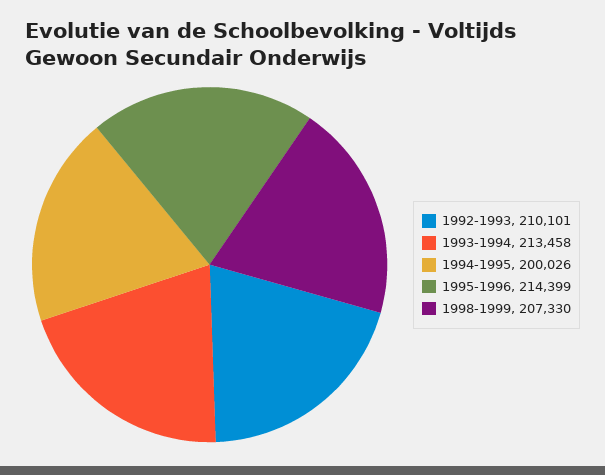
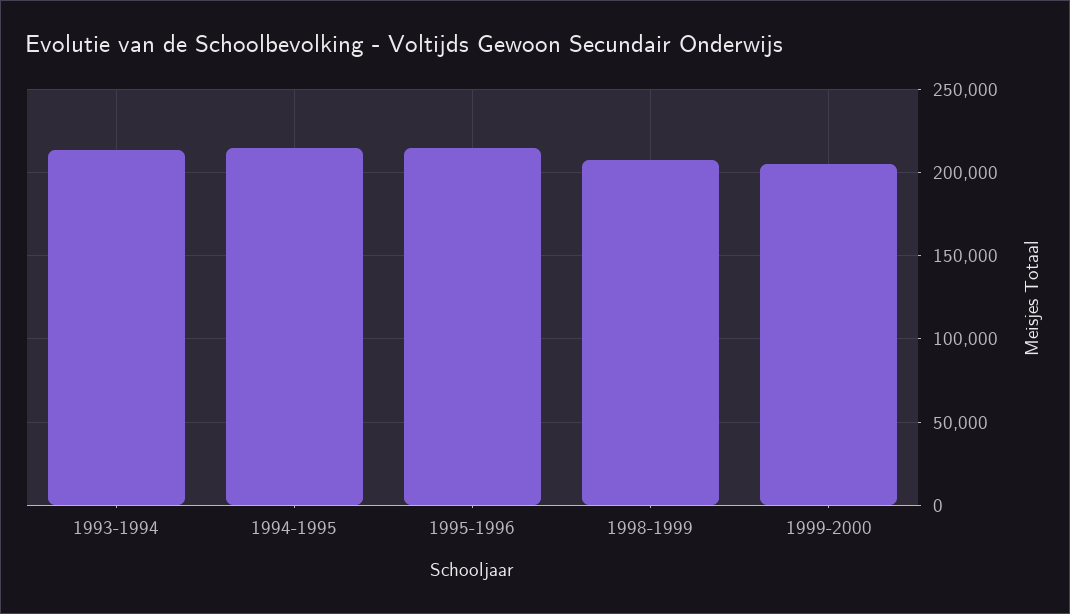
1992-1993: 210101 -> none
1994-1995: 200026 -> 215000
1999-2000: none -> 205000

